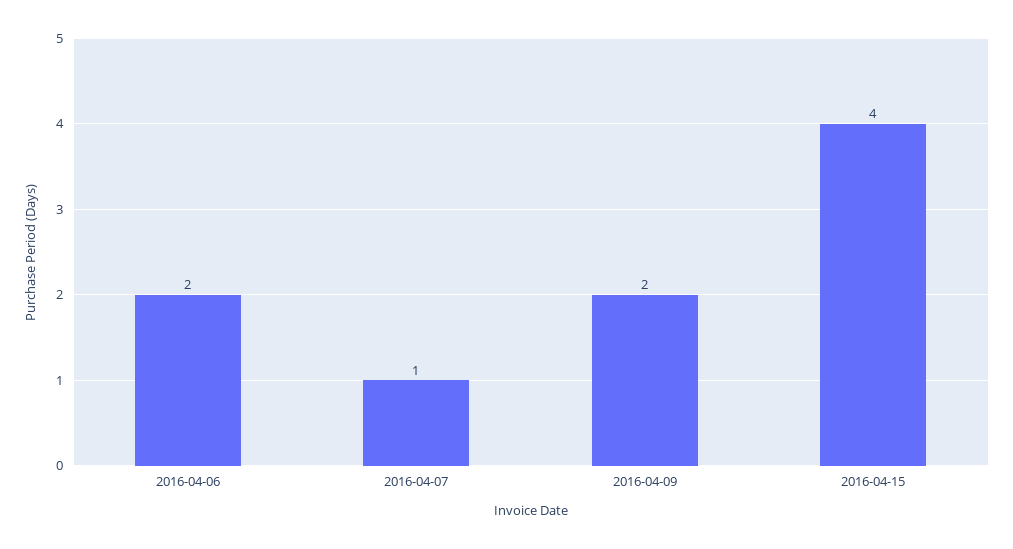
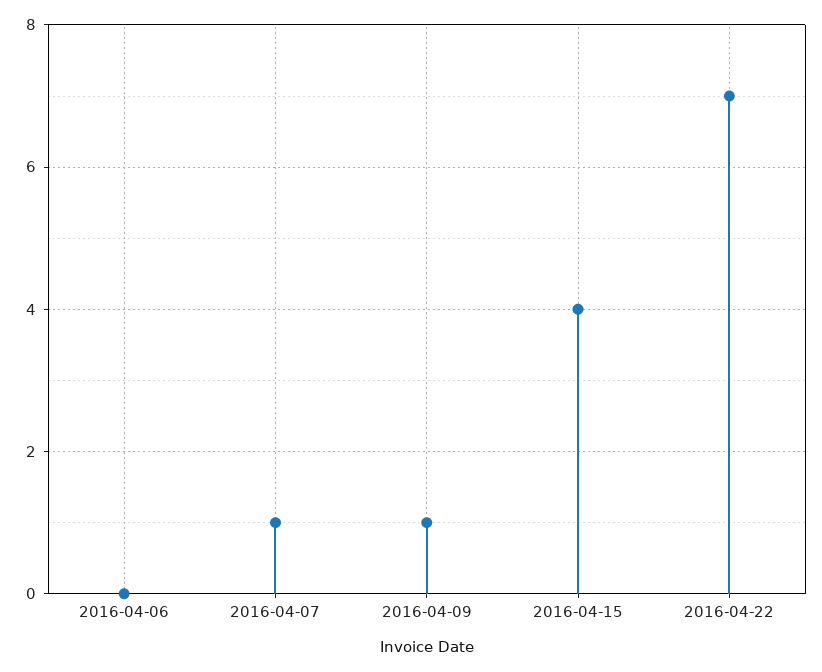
2016-04-06: 2 -> 0
2016-04-09: 2 -> 1
2016-04-22: none -> 7

